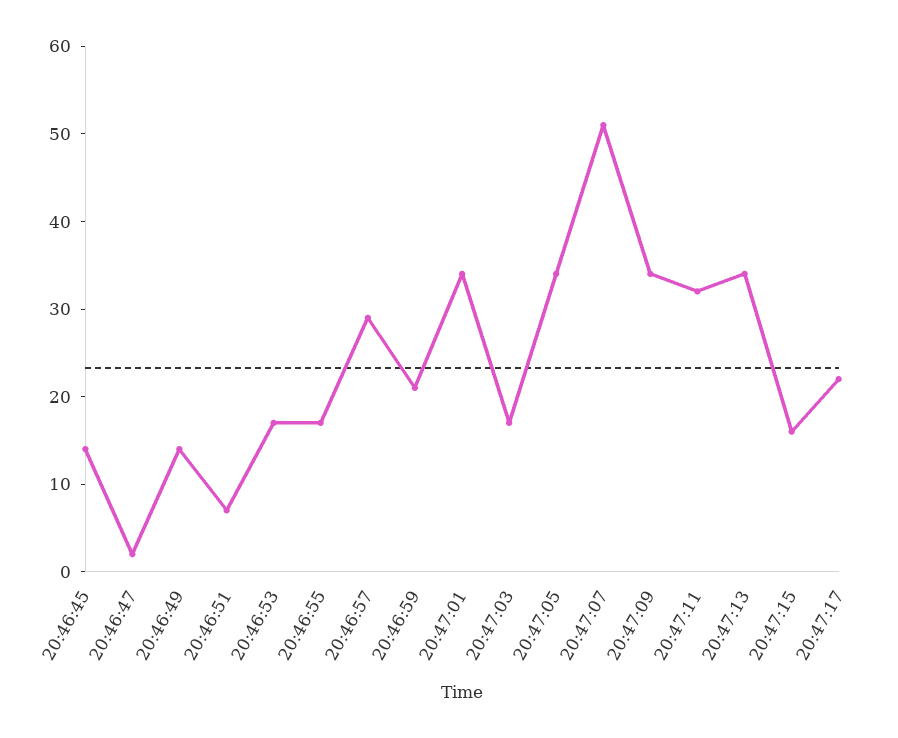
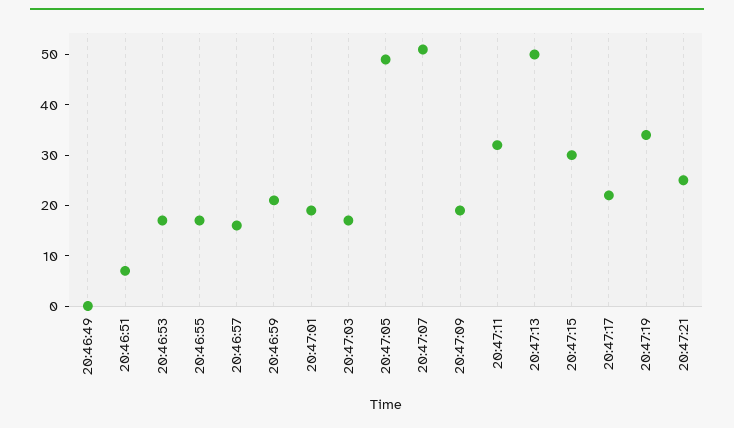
20:46:45: 14 -> none
20:46:47: 2 -> none
20:46:49: 14 -> 0
20:46:57: 29 -> 15
20:47:01: 34 -> 20
20:47:05: 34 -> 50
20:47:09: 34 -> 20
20:47:13: 34 -> 50
20:47:15: 16 -> 30
20:47:19: none -> 35
20:47:21: none -> 25

